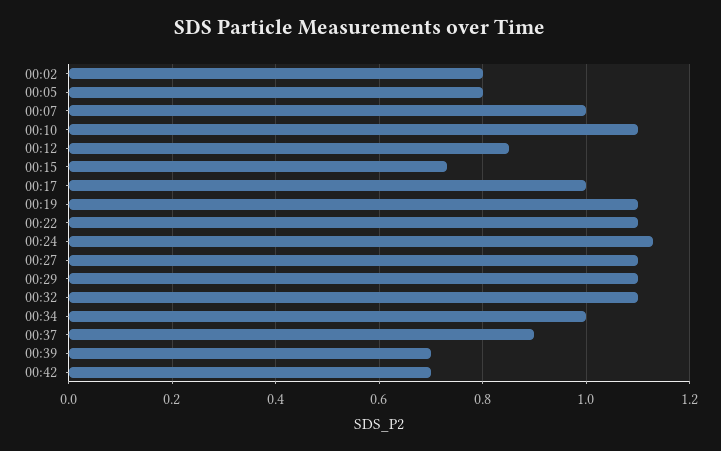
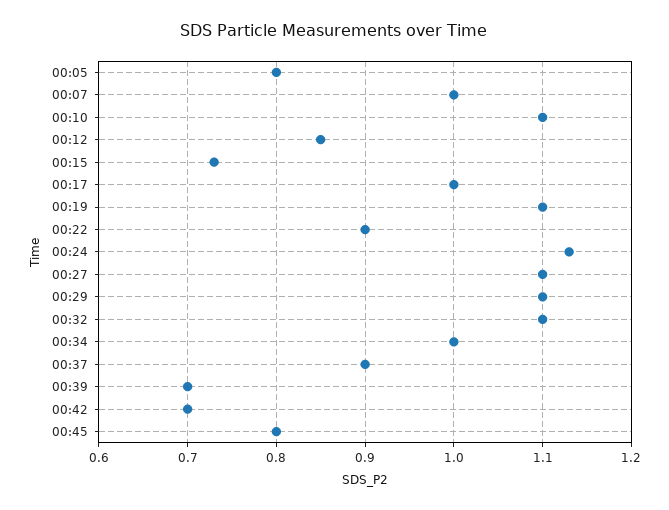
00:02: 0.8 -> none
00:22: 1.1 -> 0.9
00:45: none -> 0.8

